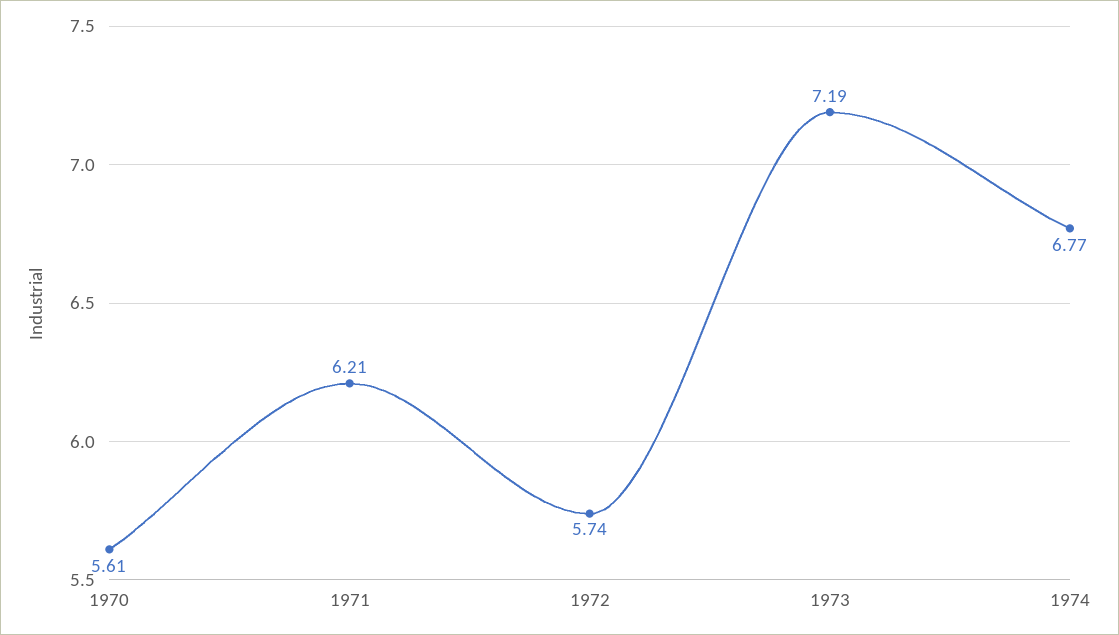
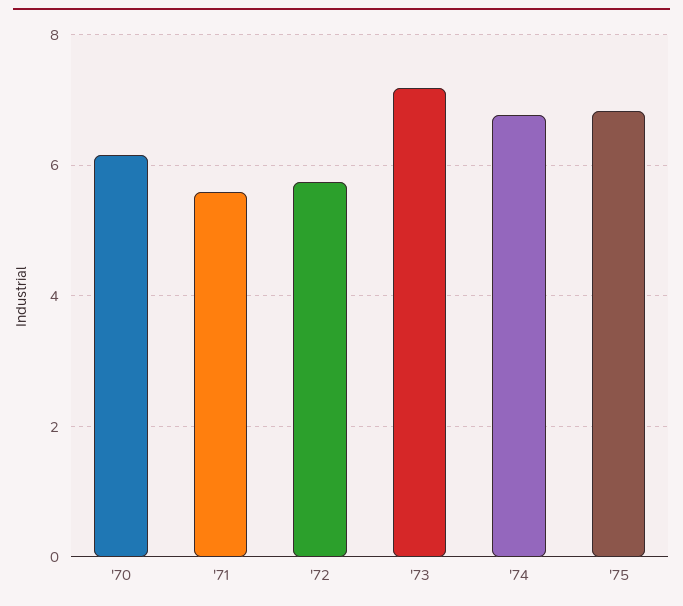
1970: 5.61 -> 6.2
1971: 6.21 -> 5.6
'75: none -> 6.8

